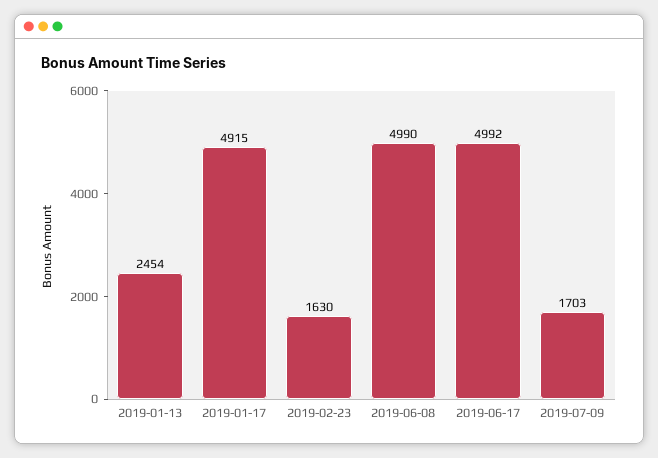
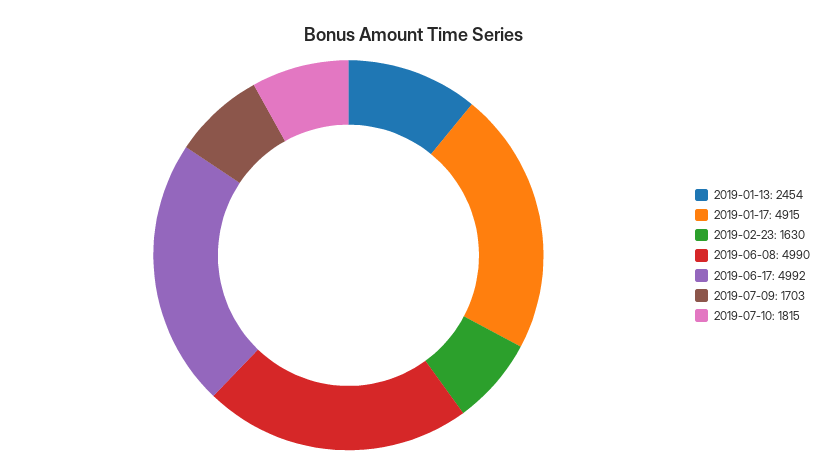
2019-07-10: none -> 1815

